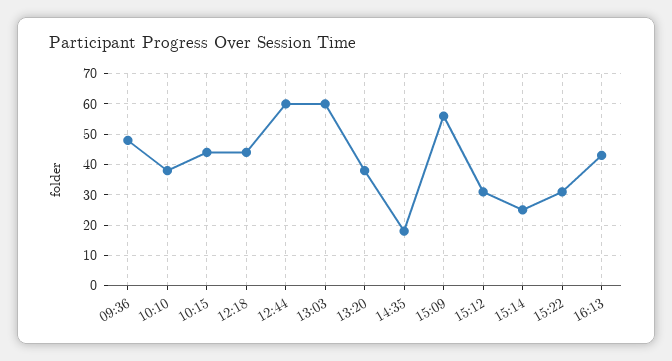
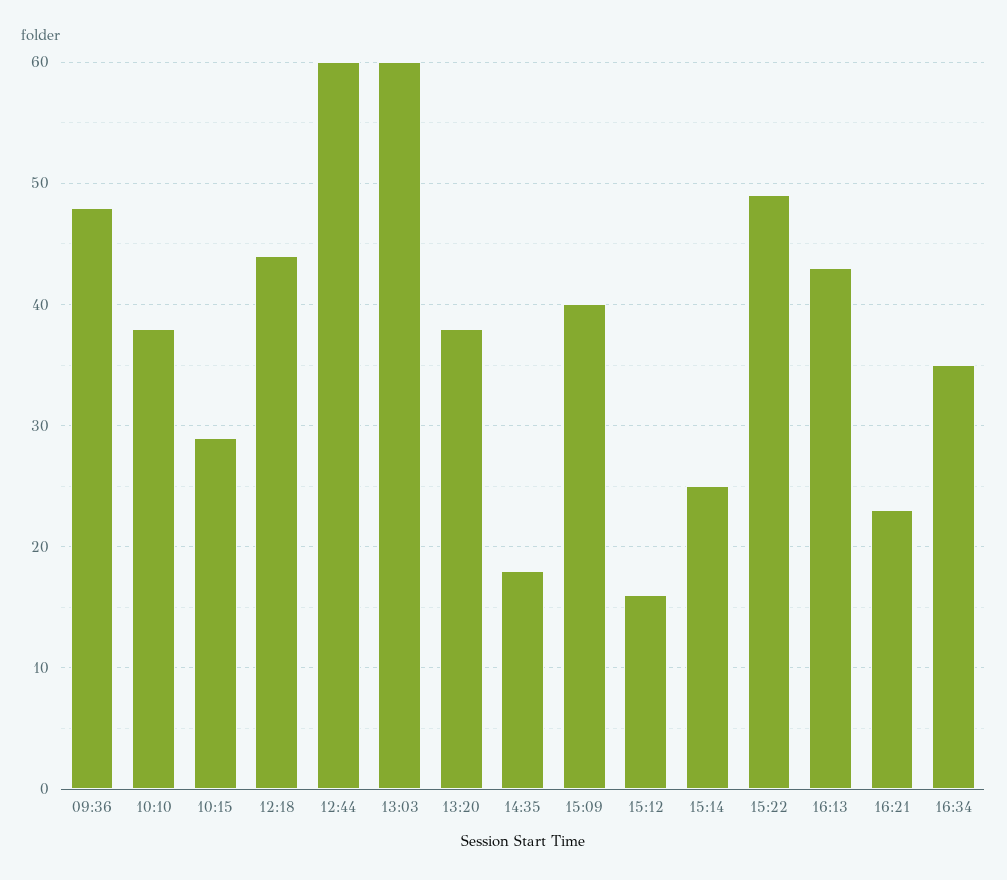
10:15: 45 -> 29
15:09: 55 -> 40
15:12: 30 -> 16
15:22: 30 -> 49
16:21: none -> 23
16:34: none -> 35

